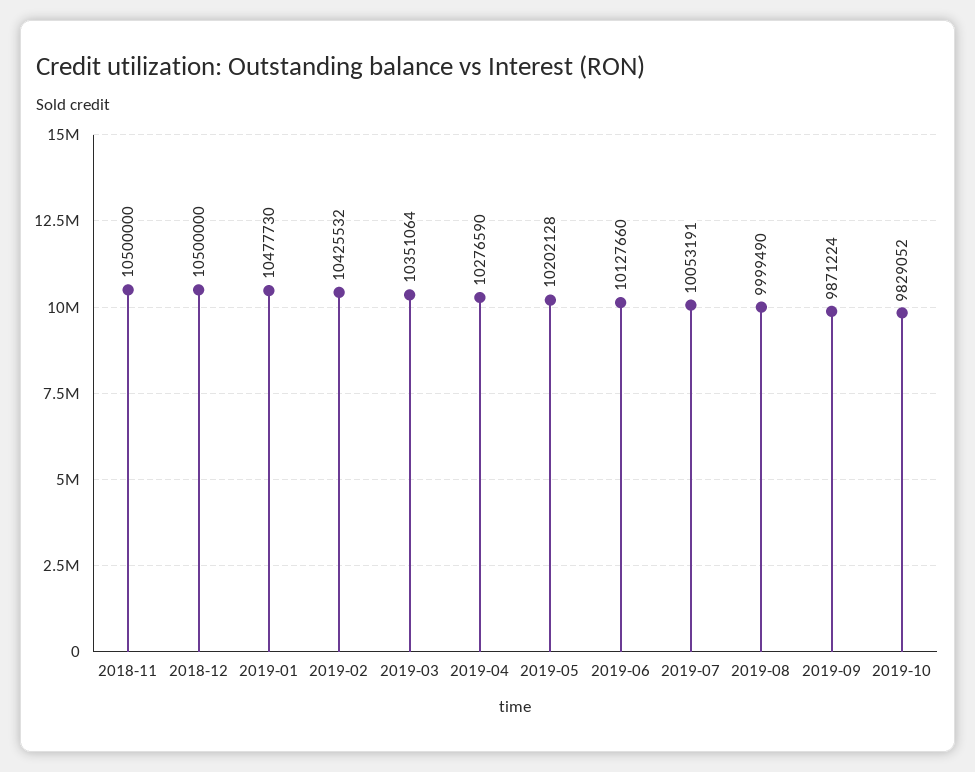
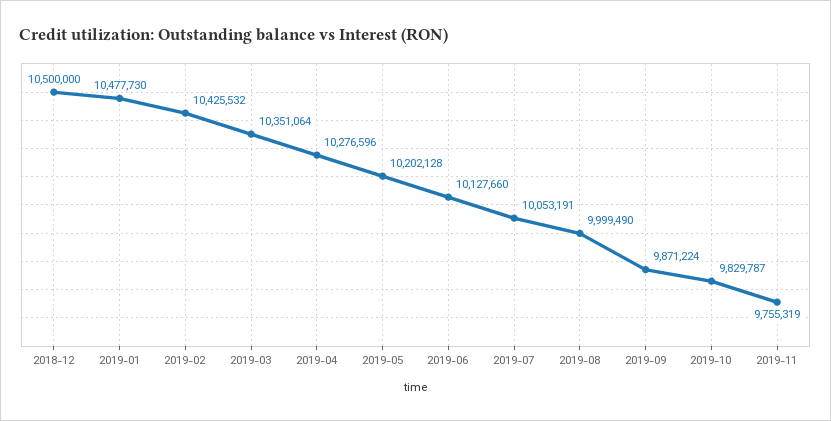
2018-11: 10500000 -> none
2019-04: 10276590 -> 10276596
2019-10: 9829052 -> 9829787
2019-11: none -> 9755319

